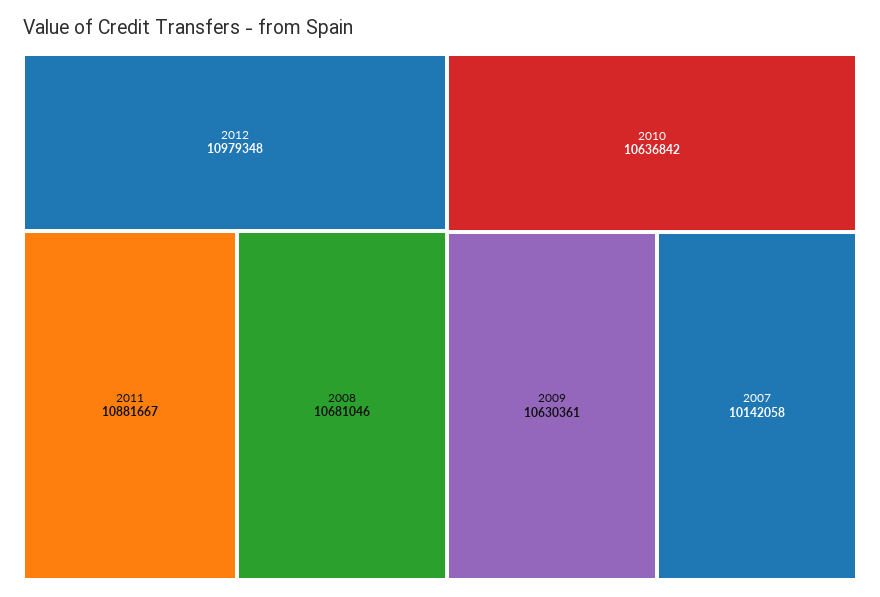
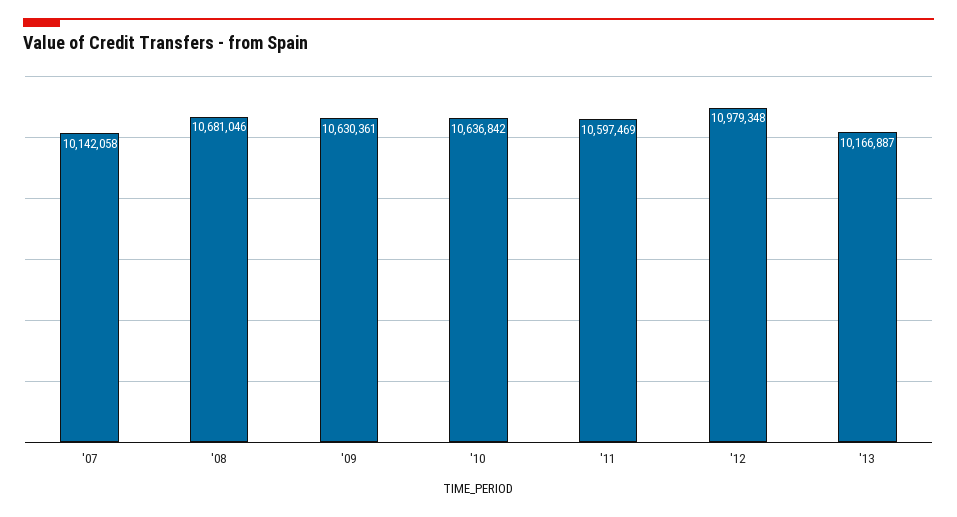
2011: 10881667 -> 10597469
'13: none -> 10166887

